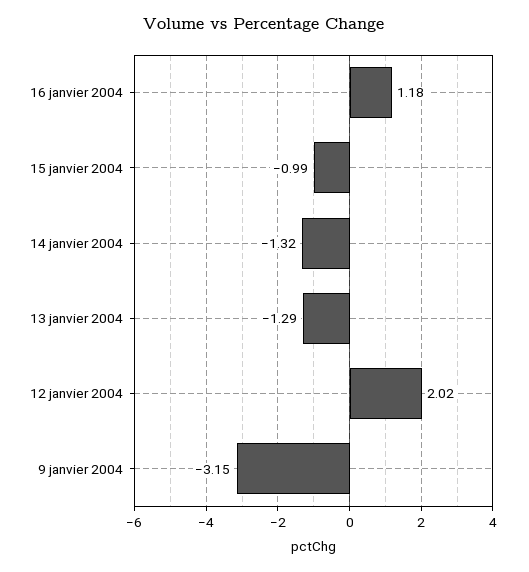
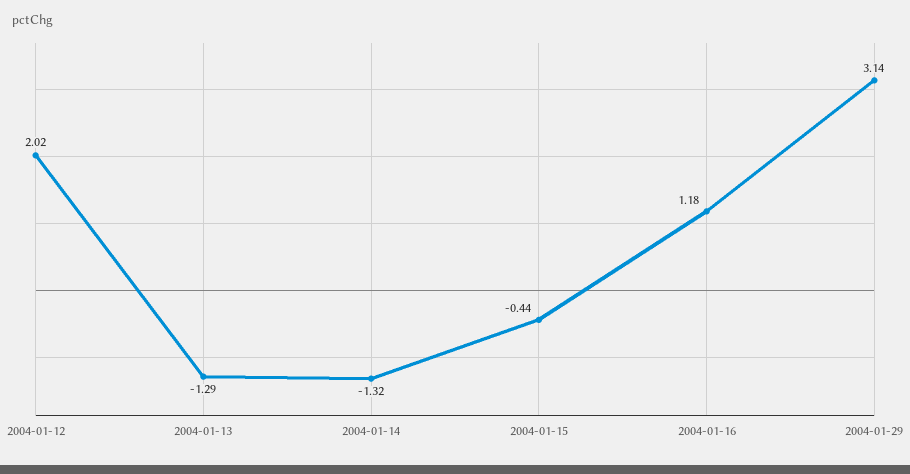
15 janvier 2004: -0.99 -> -0.44
9 janvier 2004: -3.15 -> none
2004-01-29: none -> 3.14

